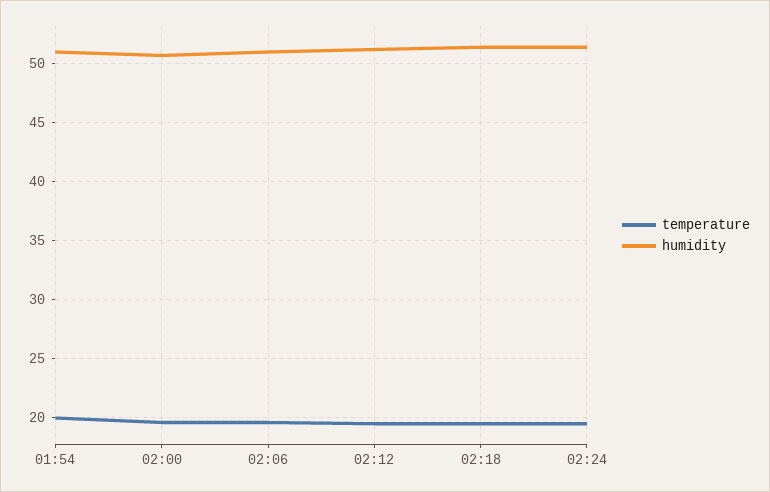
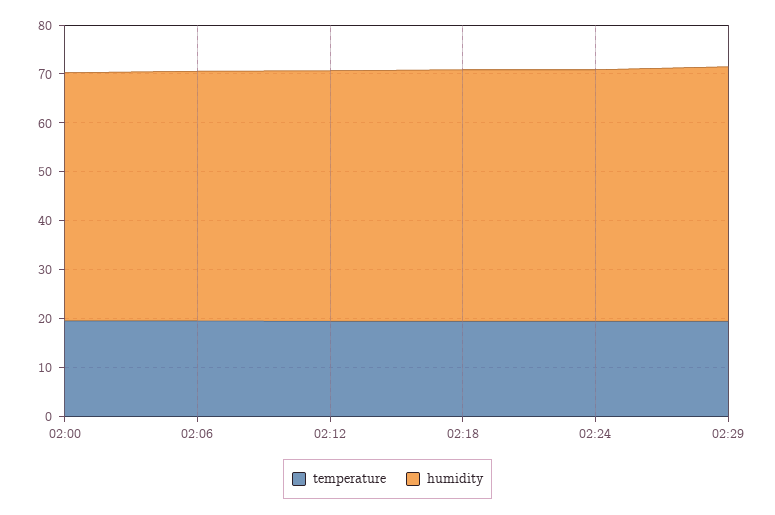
temperature, 01:54: 20 -> none
humidity, 01:54: 51 -> none
temperature, 02:29: none -> 20
humidity, 02:29: none -> 52

